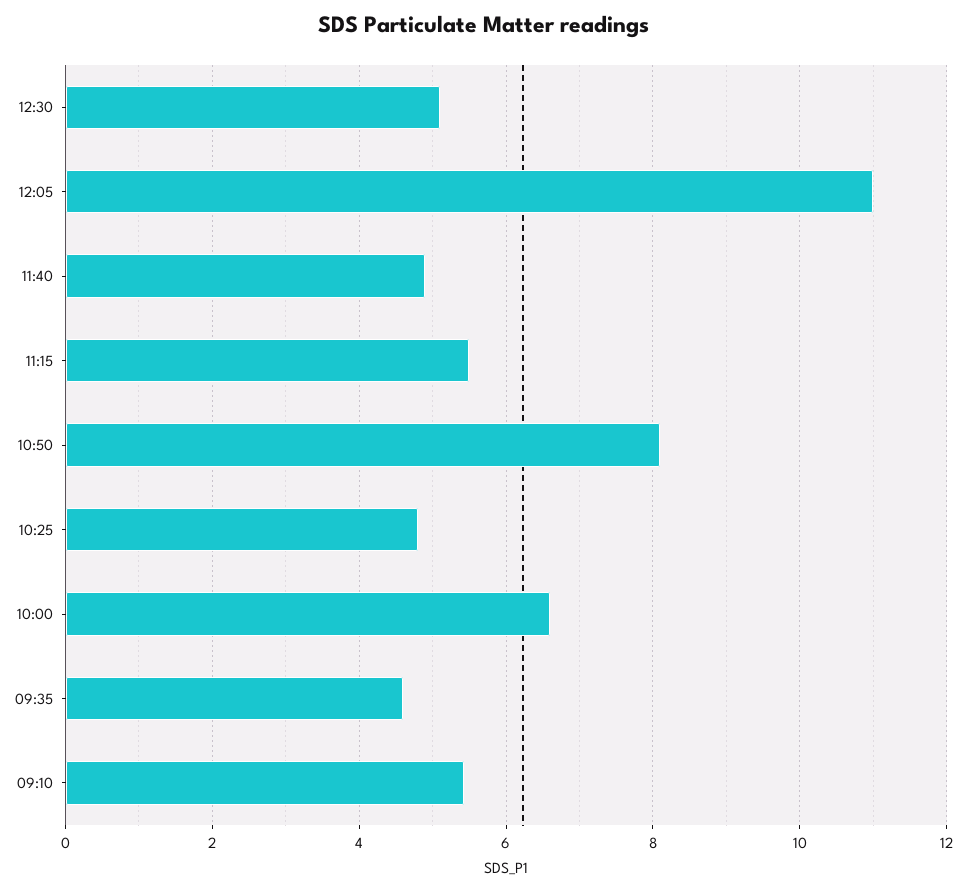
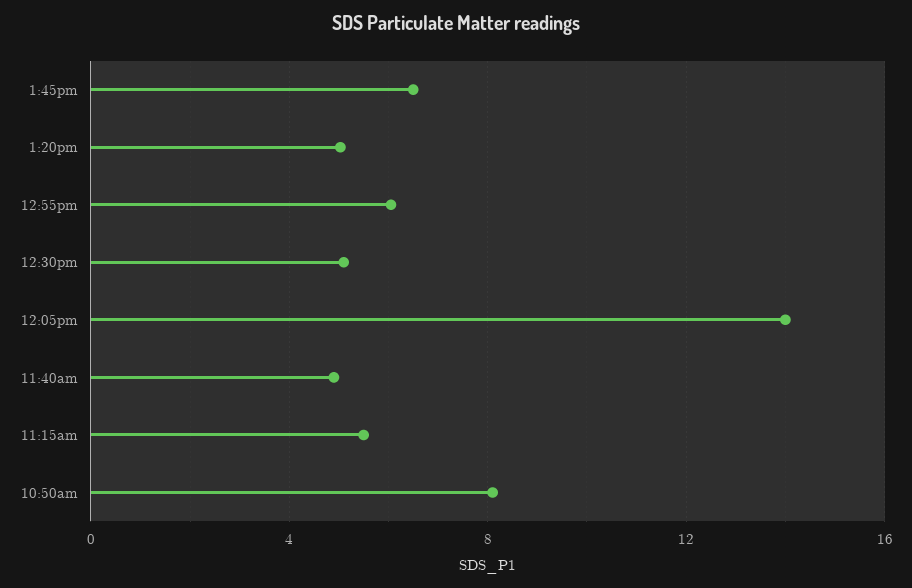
12:05: 11 -> 14
10:25: 4.8 -> none
10:00: 6.6 -> none
09:35: 4.6 -> none
09:10: 5.4 -> none
1:45pm: none -> 6.5
1:20pm: none -> 5
12:55pm: none -> 6

